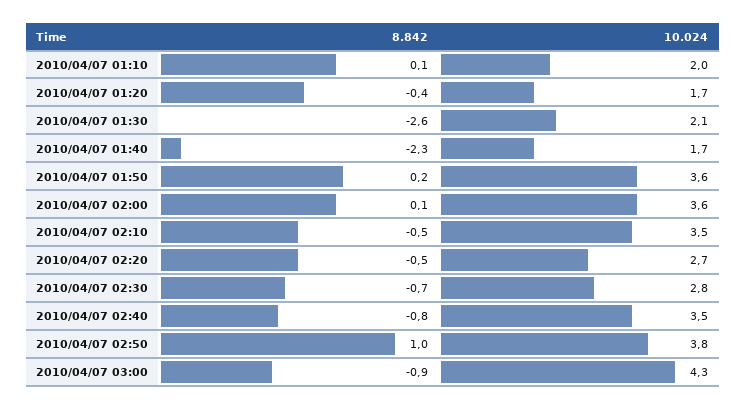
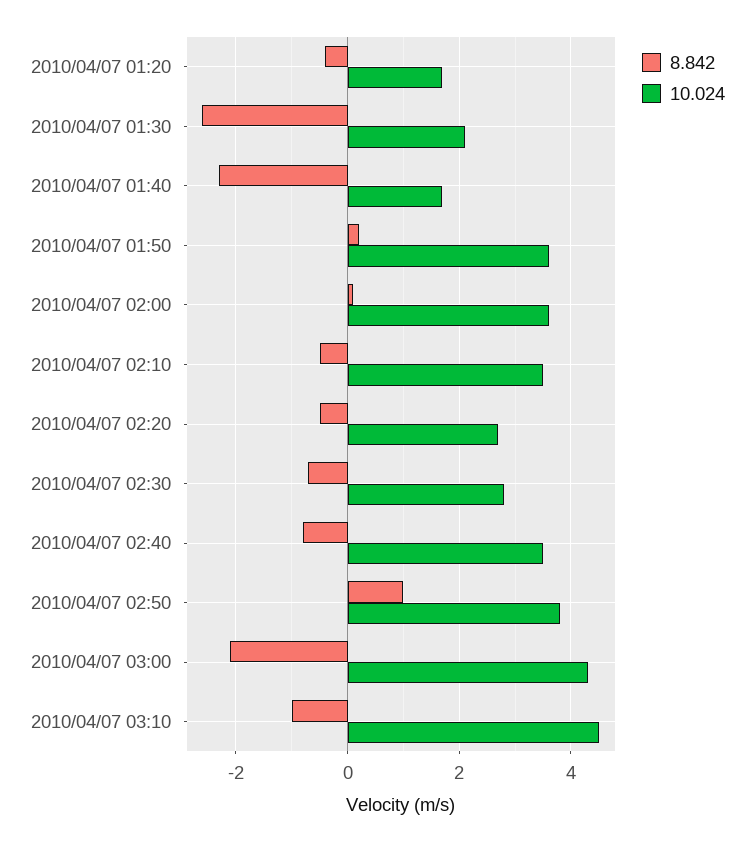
8.842, 2010/04/07 01:10: 0.1 -> none
10.024, 2010/04/07 01:10: 2 -> none
8.842, 2010/04/07 03:00: -0.9 -> -2
8.842, 2010/04/07 03:10: none -> -1
10.024, 2010/04/07 03:10: none -> 4.5

